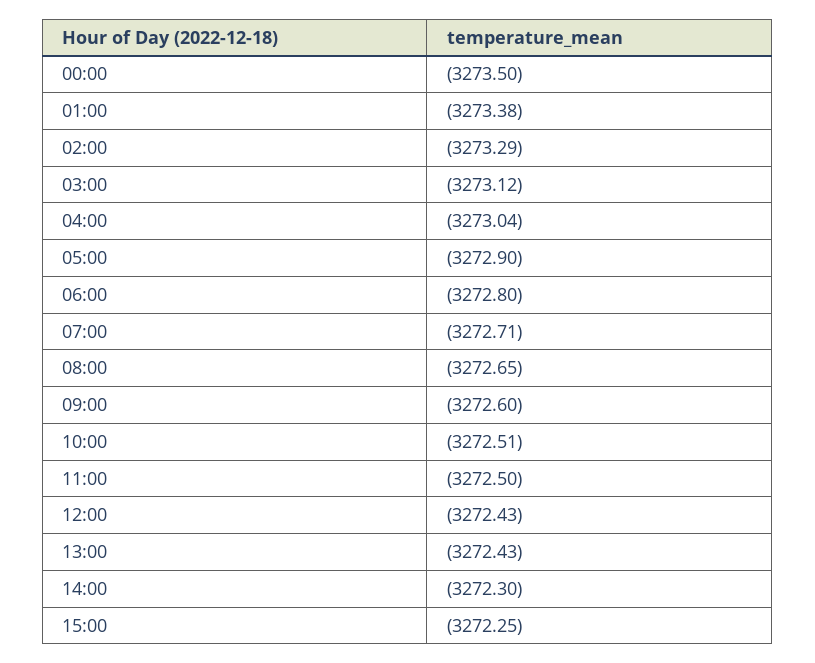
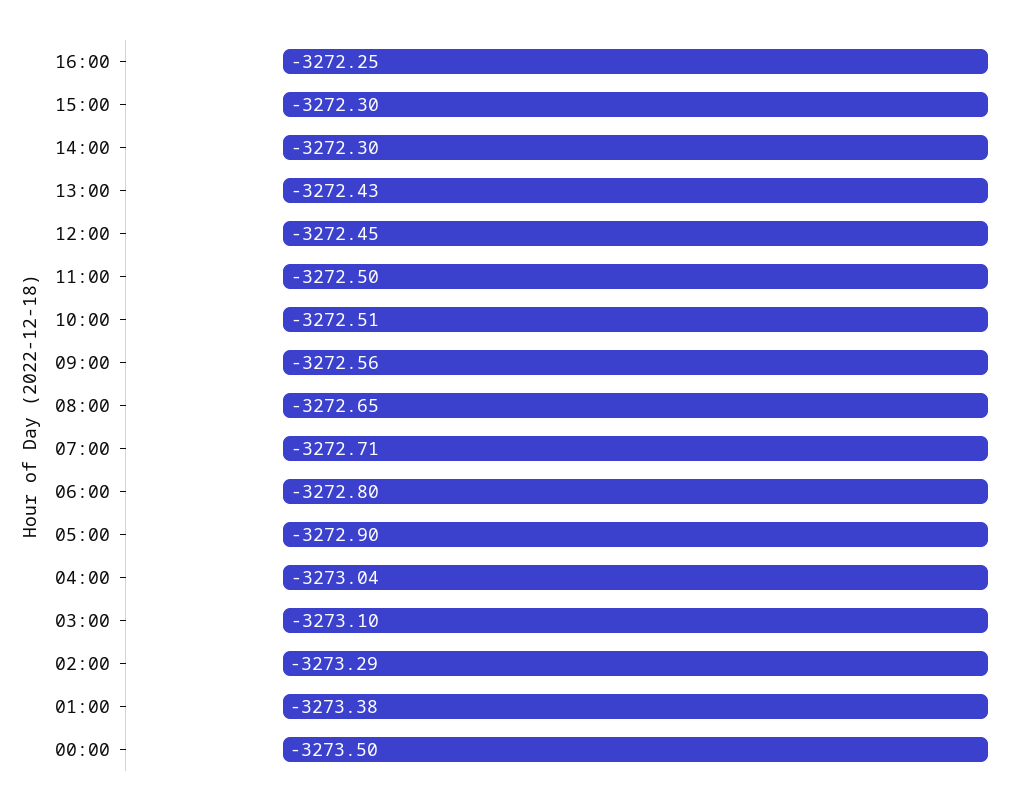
03:00: -3273.12 -> -3273.1
09:00: -3272.6 -> -3272.56
12:00: -3272.43 -> -3272.45
15:00: -3272.25 -> -3272.3
16:00: none -> -3272.25

